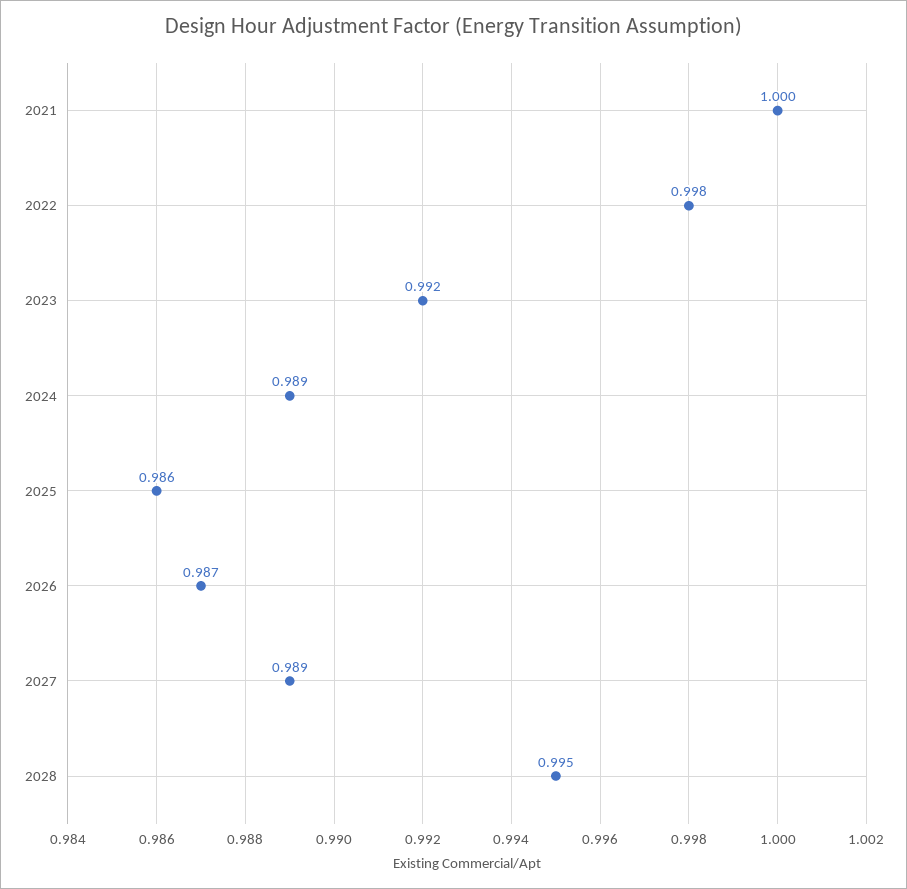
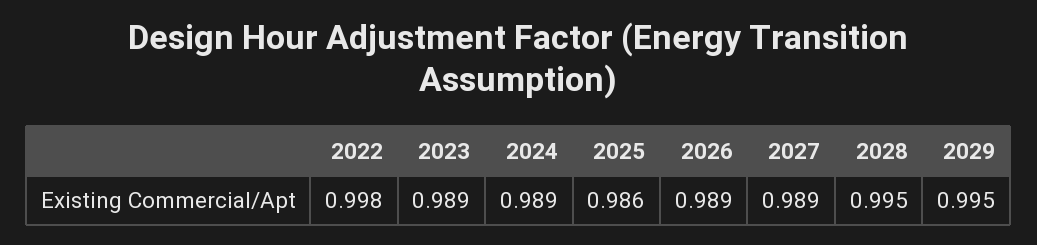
2021: 1 -> none
2023: 0.992 -> 0.989
2026: 0.987 -> 0.989
2029: none -> 0.995

